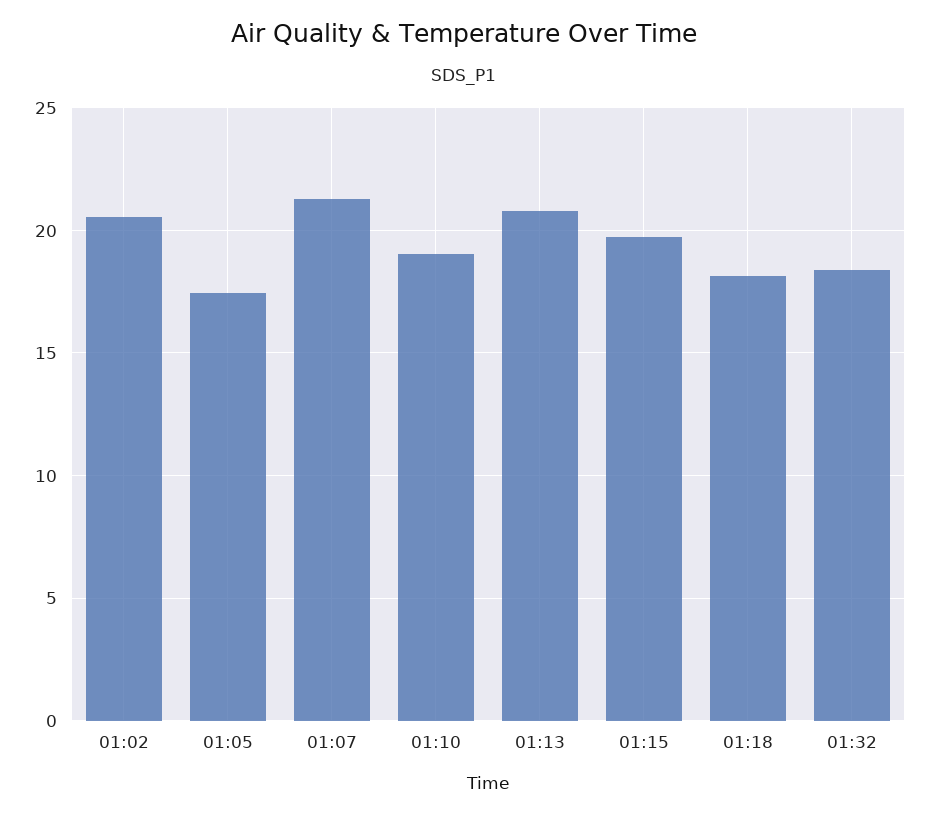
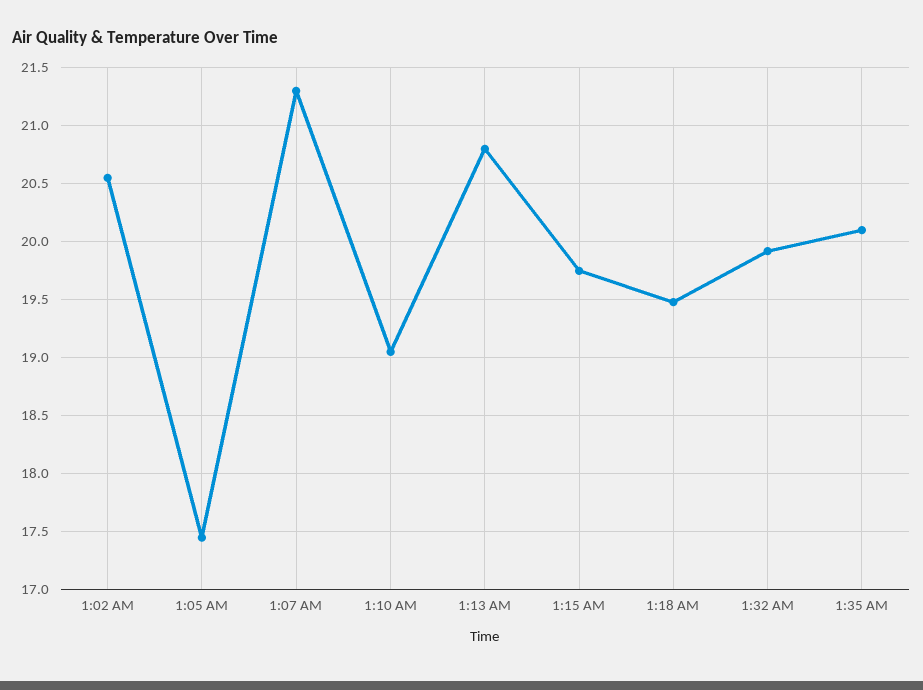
01:18: 18 -> 19.5
01:32: 18.5 -> 19.9
1:35 AM: none -> 20.1

